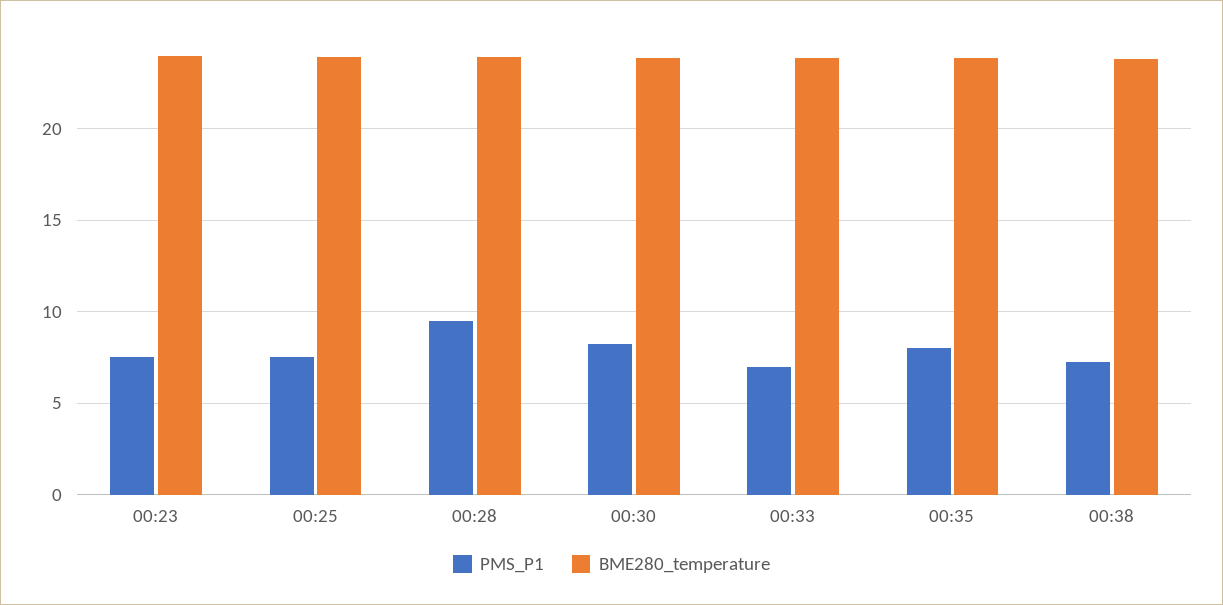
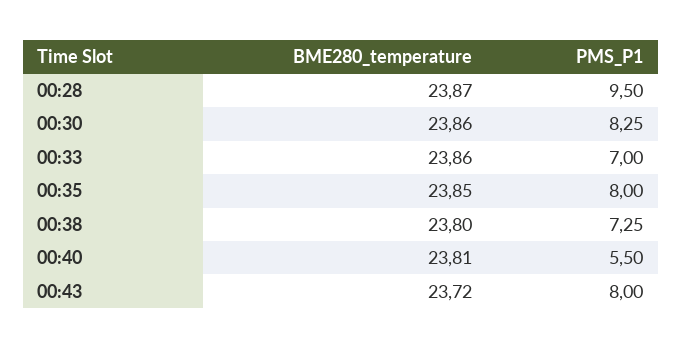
PMS_P1, 00:23: 7.5 -> none
BME280_temperature, 00:23: 24 -> none
PMS_P1, 00:25: 7.5 -> none
BME280_temperature, 00:25: 24 -> none
BME280_temperature, 00:40: none -> 23.81
PMS_P1, 00:40: none -> 5.5
BME280_temperature, 00:43: none -> 23.72
PMS_P1, 00:43: none -> 8

